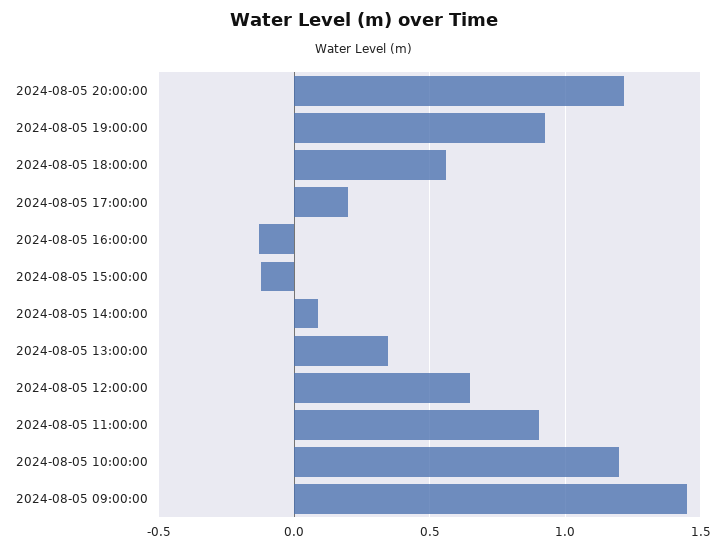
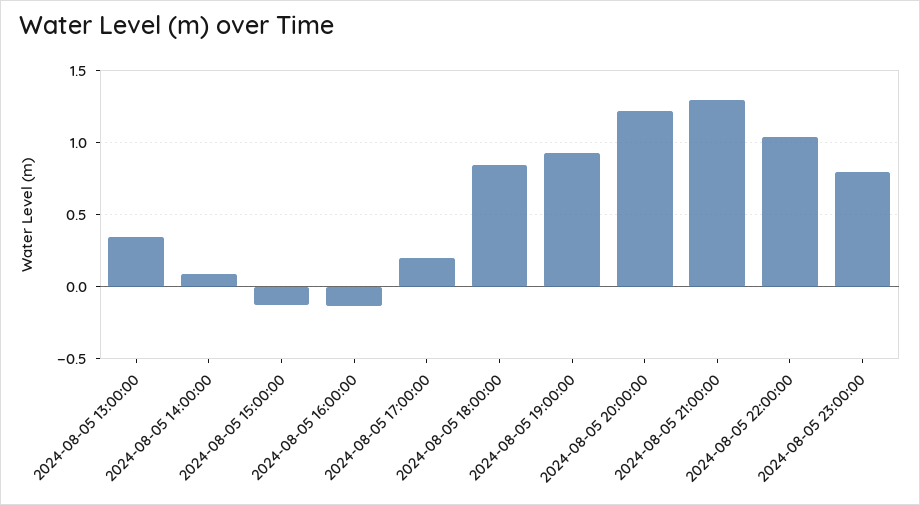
2024-08-05 18:00:00: 0.55 -> 0.85
2024-08-05 12:00:00: 0.65 -> none
2024-08-05 11:00:00: 0.9 -> none
2024-08-05 10:00:00: 1.2 -> none
2024-08-05 09:00:00: 1.45 -> none
2024-08-05 21:00:00: none -> 1.3
2024-08-05 22:00:00: none -> 1.05
2024-08-05 23:00:00: none -> 0.8

